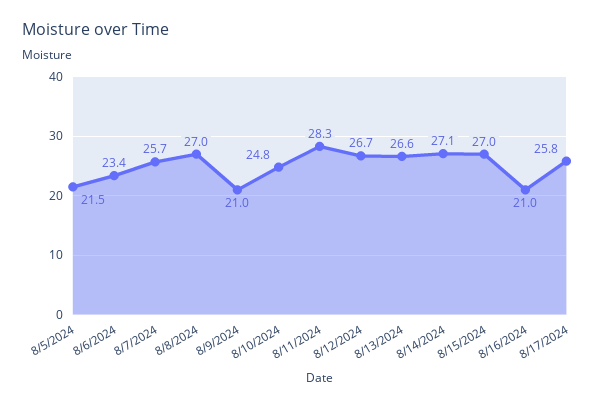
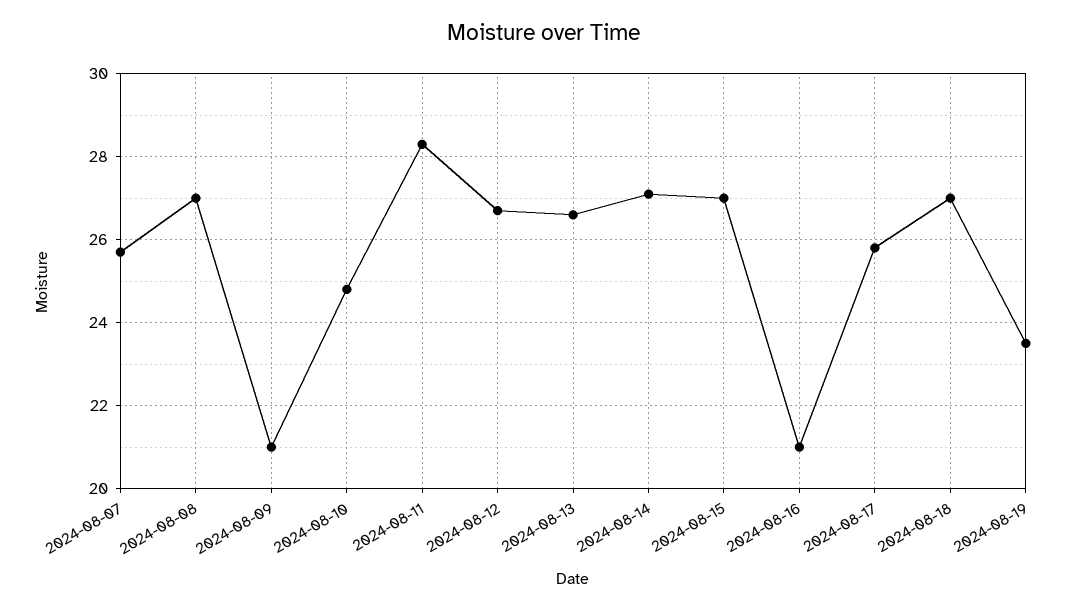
8/5/2024: 21.5 -> none
8/6/2024: 23.4 -> none
2024-08-18: none -> 27
2024-08-19: none -> 23.5

